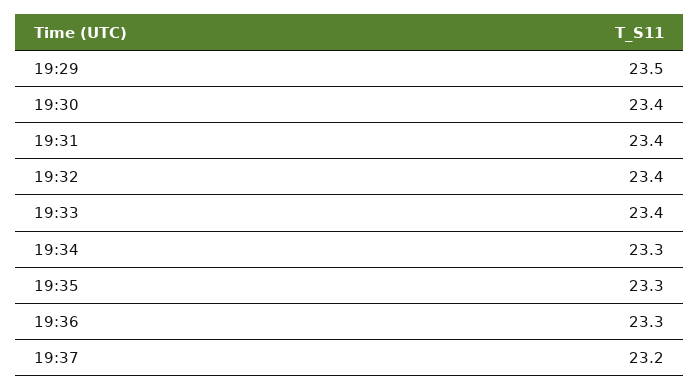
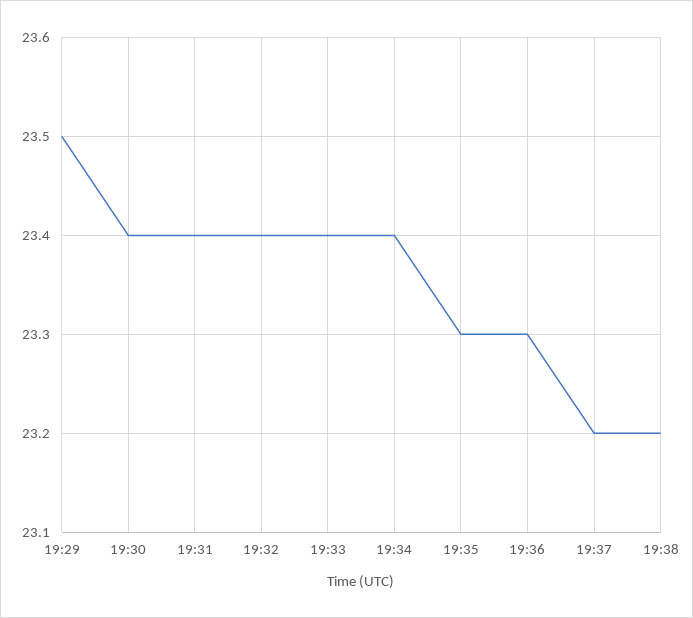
19:34: 23.3 -> 23.4
19:38: none -> 23.2

